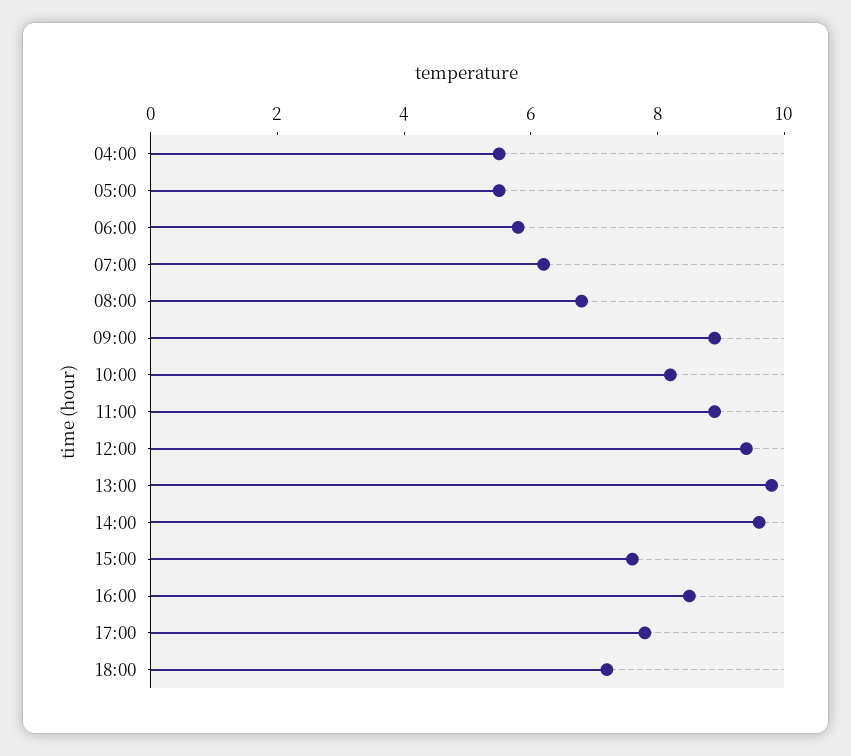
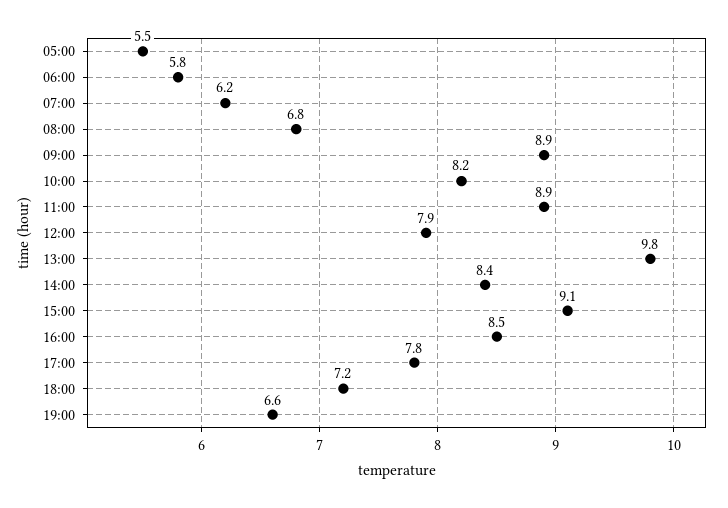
04:00: 5.5 -> none
12:00: 9.5 -> 7.9
14:00: 9.5 -> 8.4
15:00: 7.5 -> 9.1
19:00: none -> 6.6

